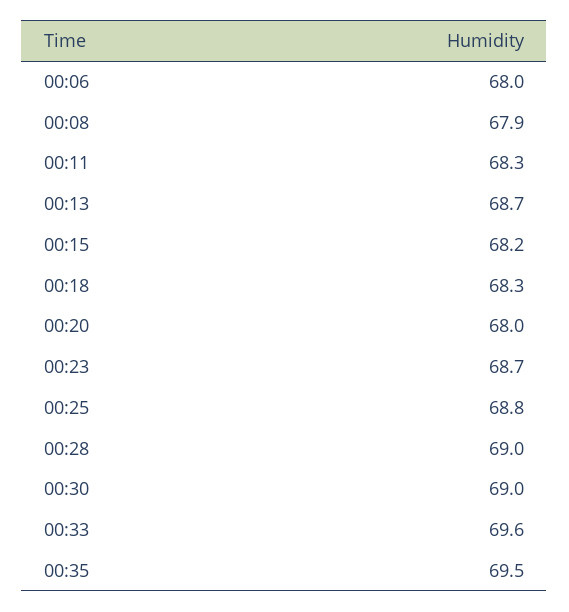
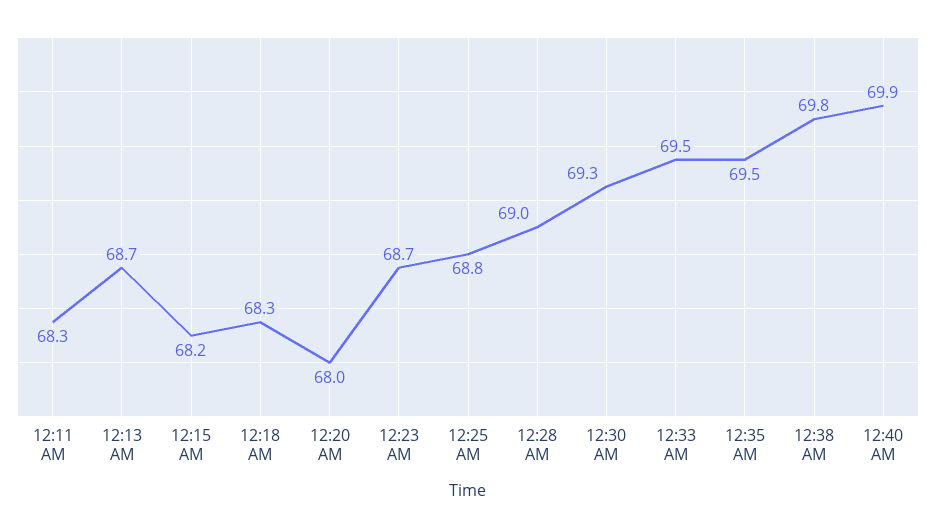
00:06: 68 -> none
00:08: 67.9 -> none
00:30: 69 -> 69.3
00:33: 69.6 -> 69.5
12:38 AM: none -> 69.8
12:40 AM: none -> 69.9

